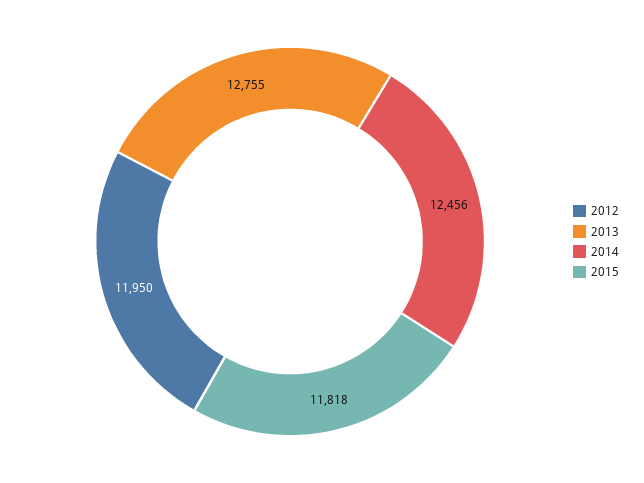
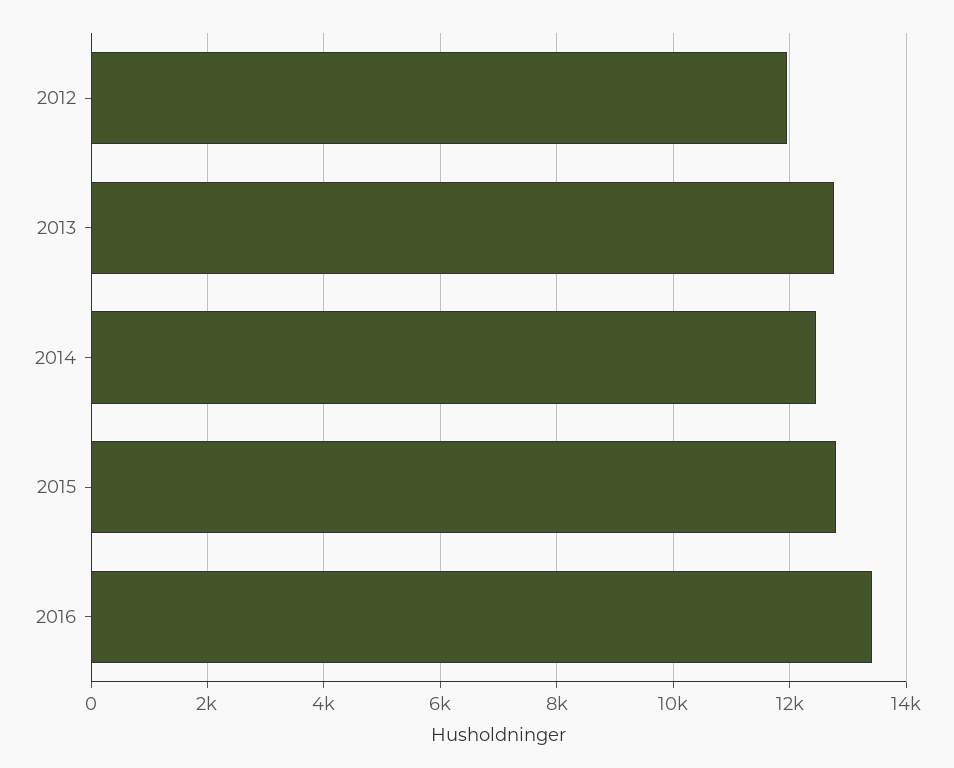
2015: 11818 -> 12800
2016: none -> 13400

